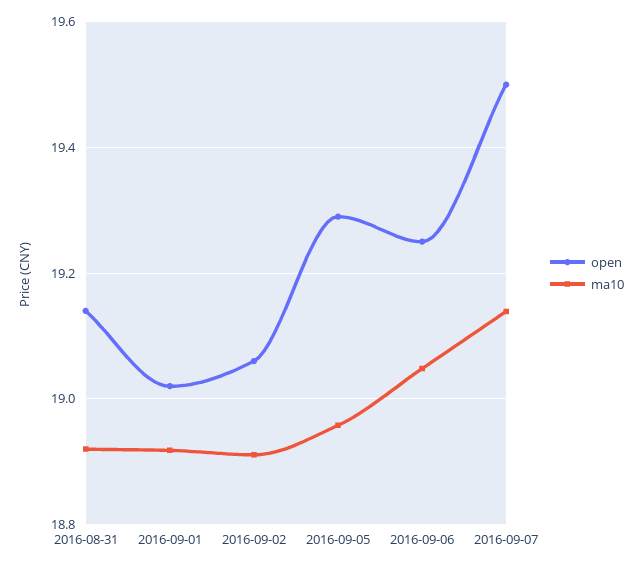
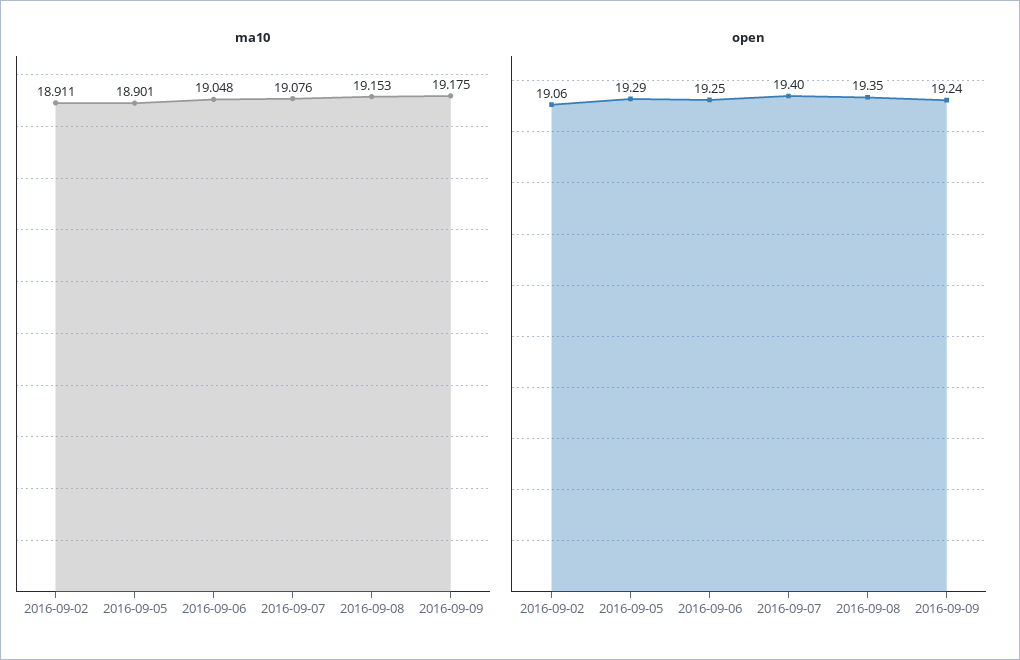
open, 2016-08-31: 19.14 -> none
ma10, 2016-08-31: 18.92 -> none
open, 2016-09-01: 19.02 -> none
ma10, 2016-09-01: 18.92 -> none
ma10, 2016-09-05: 18.96 -> 18.901
open, 2016-09-07: 19.5 -> 19.4
ma10, 2016-09-07: 19.14 -> 19.076
ma10, 2016-09-08: none -> 19.153
ma10, 2016-09-09: none -> 19.175
open, 2016-09-08: none -> 19.35
open, 2016-09-09: none -> 19.24

